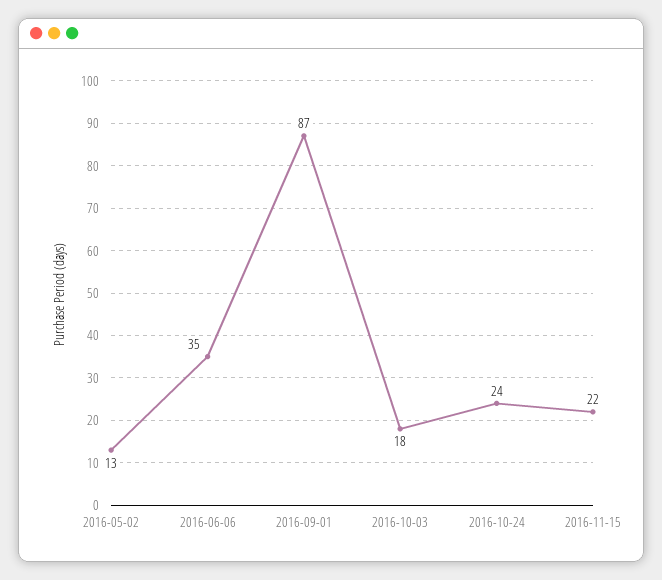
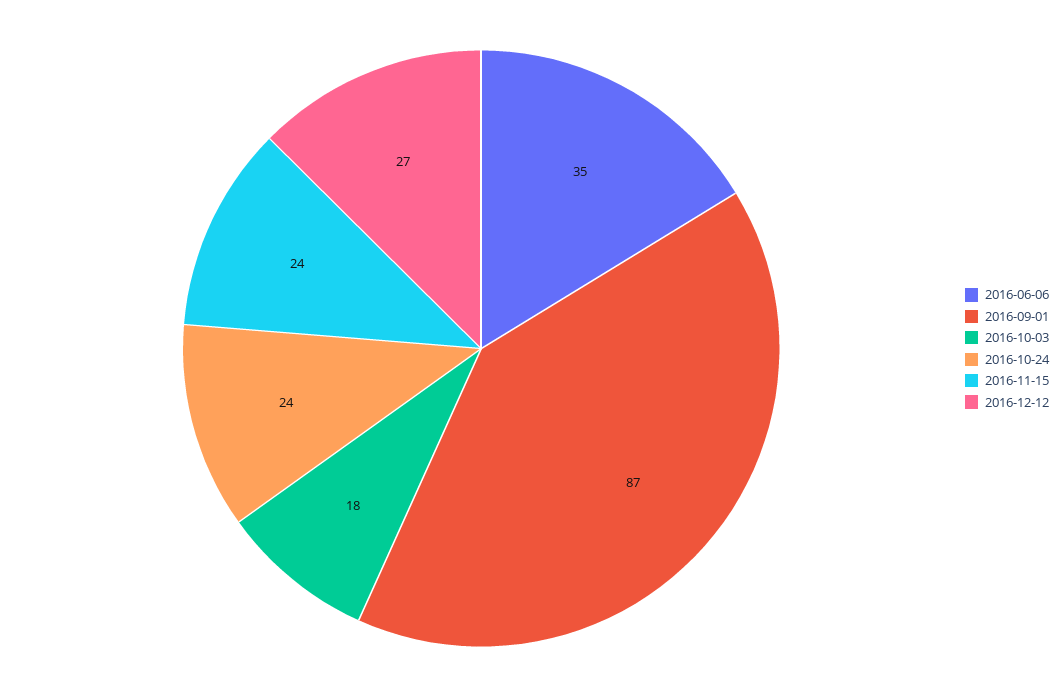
2016-05-02: 13 -> none
2016-11-15: 22 -> 24
2016-12-12: none -> 27

